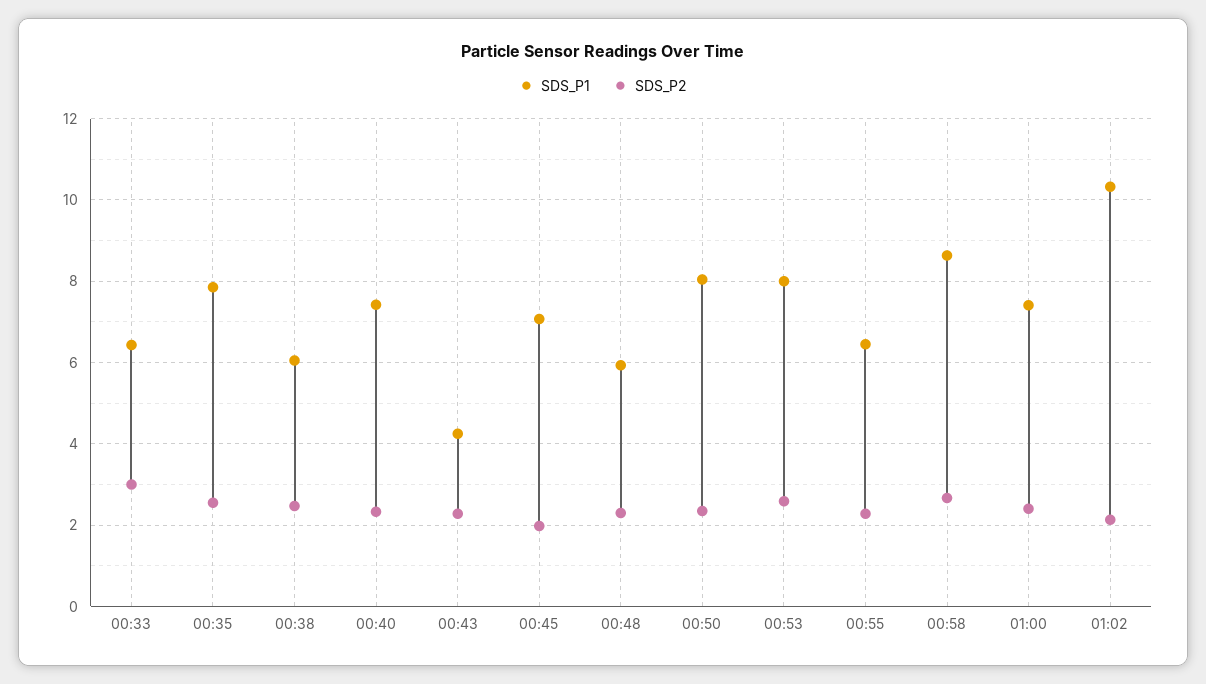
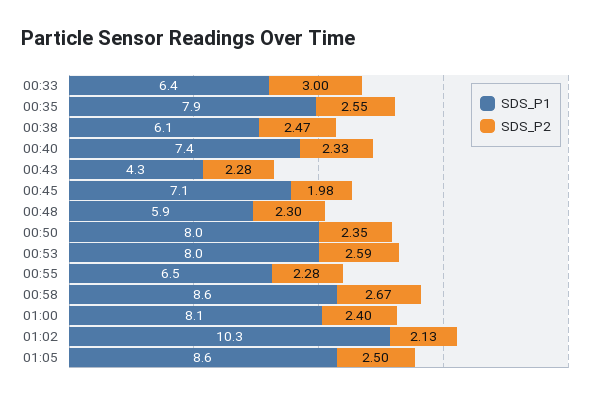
SDS_P1, 01:00: 7.4 -> 8.1
SDS_P1, 01:05: none -> 8.6
SDS_P2, 01:05: none -> 2.5

